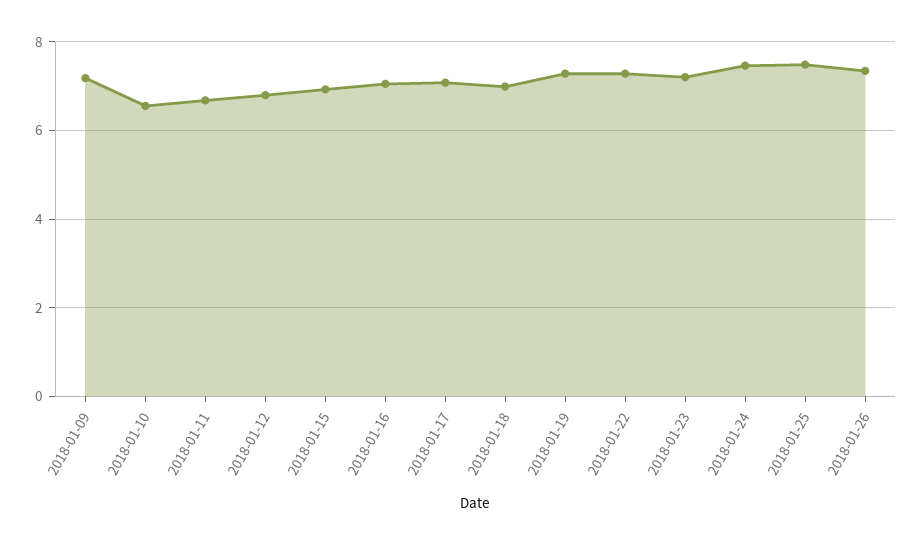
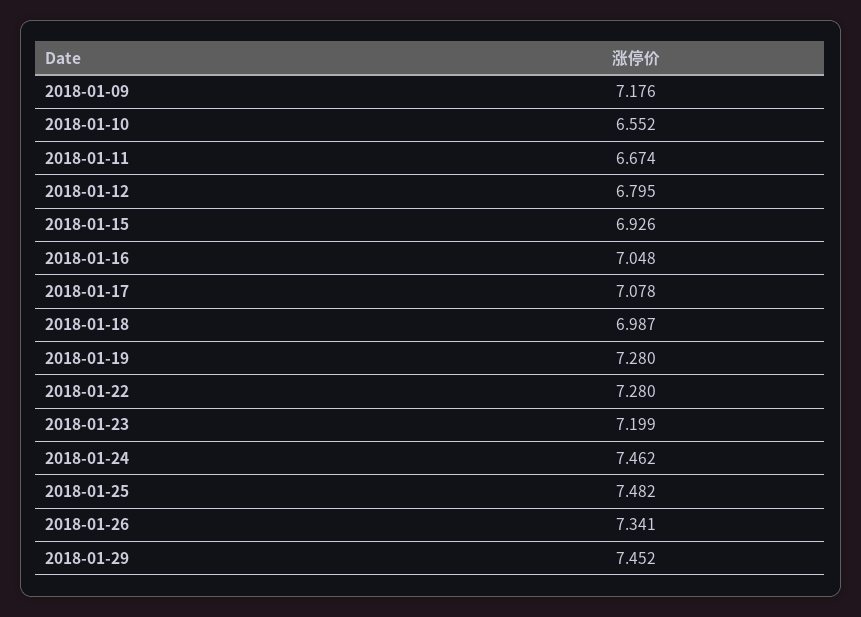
2018-01-29: none -> 7.452

